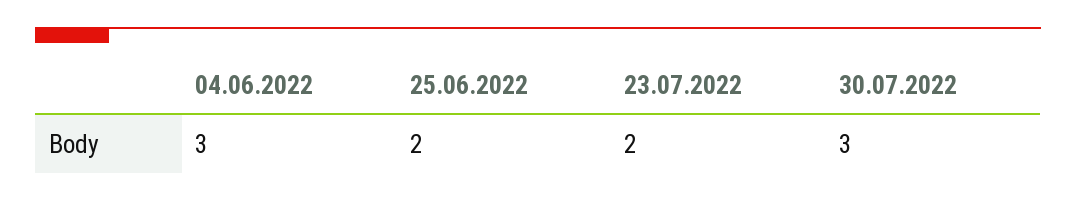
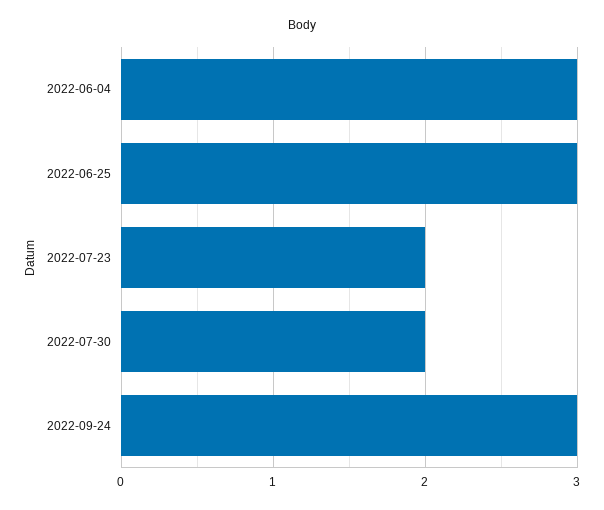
25.06.2022: 2 -> 3
30.07.2022: 3 -> 2
2022-09-24: none -> 3

